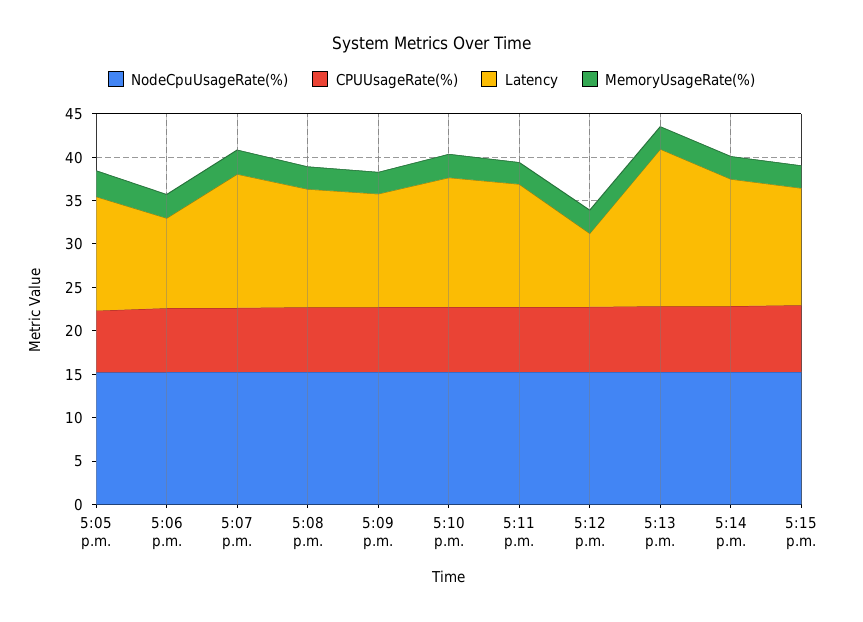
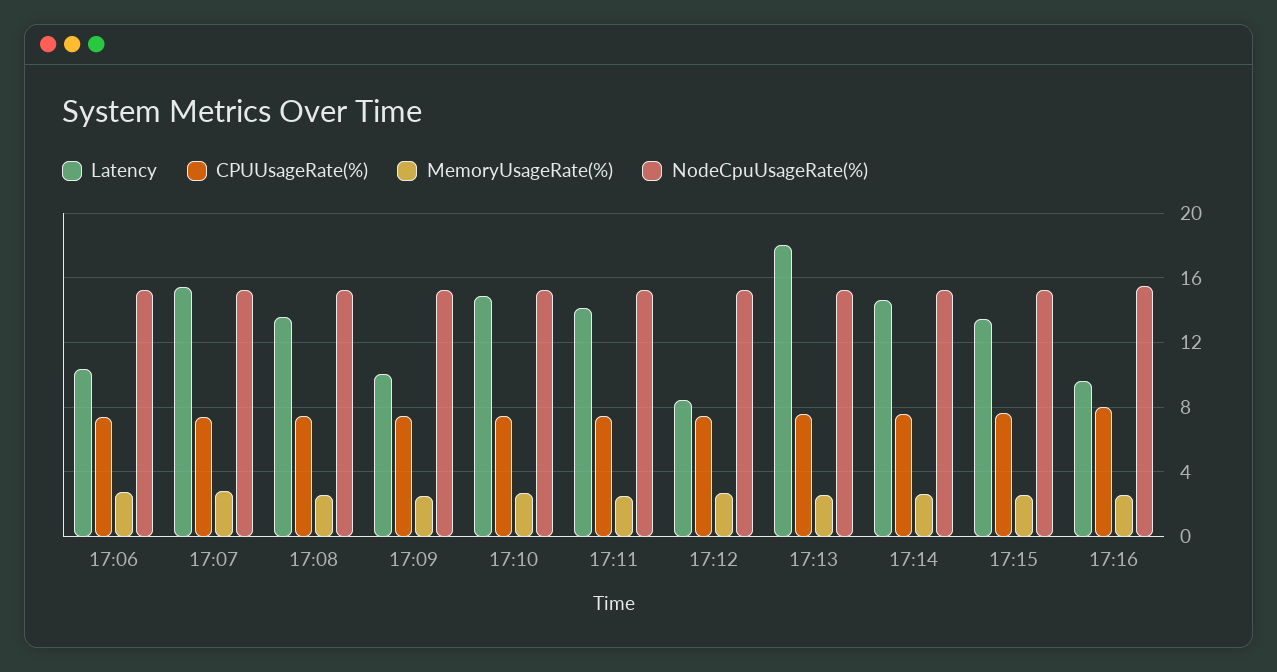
NodeCpuUsageRate(%), 5:05 p.m.: 15 -> none
CPUUsageRate(%), 5:05 p.m.: 7 -> none
Latency, 5:05 p.m.: 13 -> none
MemoryUsageRate(%), 5:05 p.m.: 3 -> none
Latency, 5:09 p.m.: 13 -> 10
Latency, 17:16: none -> 9.5
CPUUsageRate(%), 17:16: none -> 8
MemoryUsageRate(%), 17:16: none -> 2.5
NodeCpuUsageRate(%), 17:16: none -> 15.5

